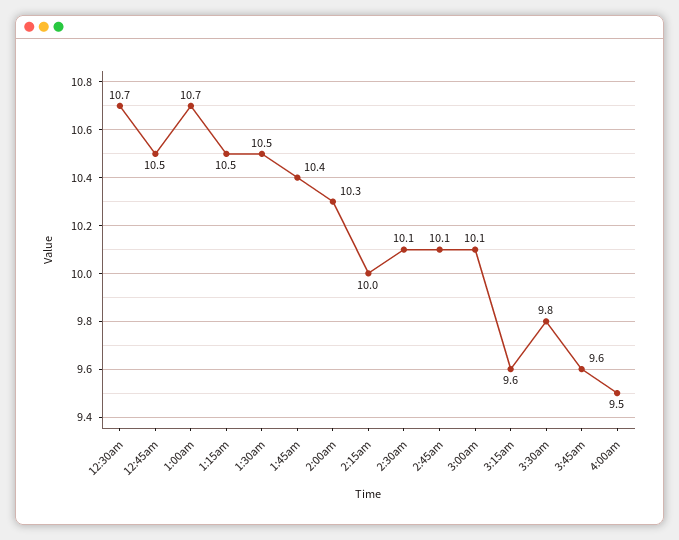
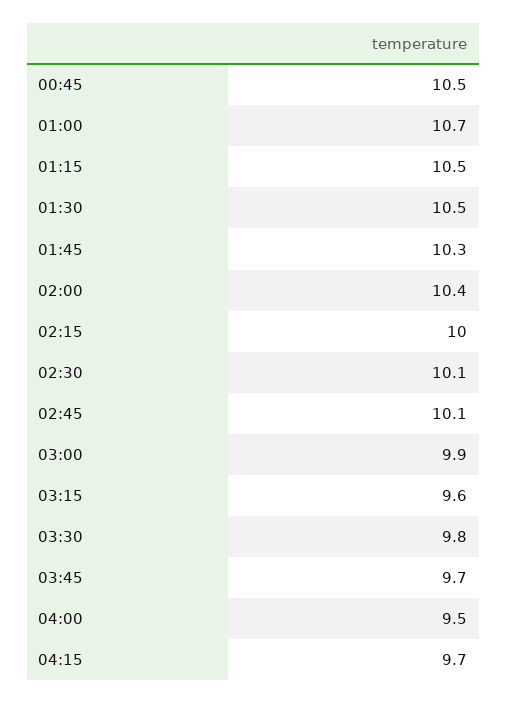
12:30am: 10.7 -> none
1:45am: 10.4 -> 10.3
2:00am: 10.3 -> 10.4
3:00am: 10.1 -> 9.9
3:45am: 9.6 -> 9.7
04:15: none -> 9.7

